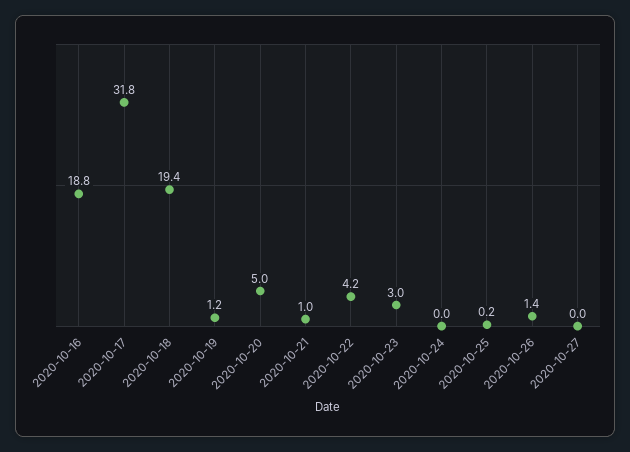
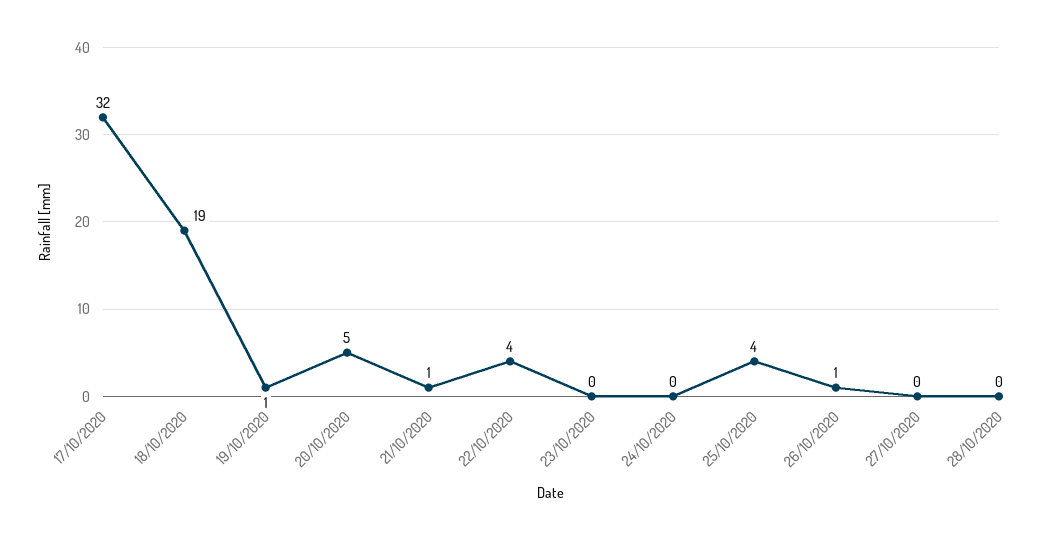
2020-10-16: 18.8 -> none
2020-10-23: 3 -> 0
2020-10-25: 0.2 -> 4
28/10/2020: none -> 0

